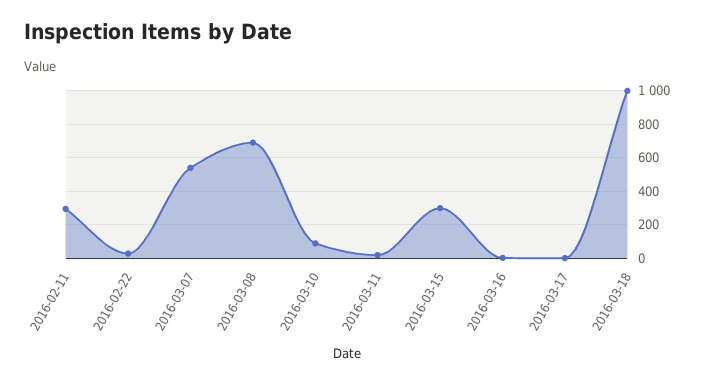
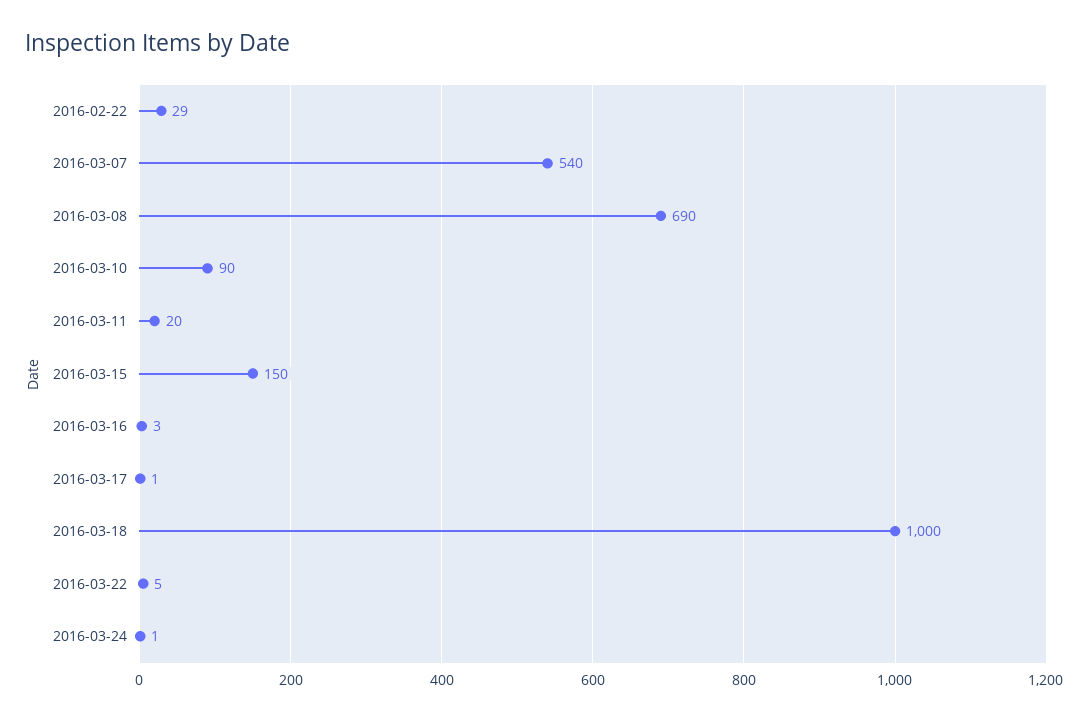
2016-02-11: 300 -> none
2016-03-15: 300 -> 150
2016-03-22: none -> 5
2016-03-24: none -> 1

